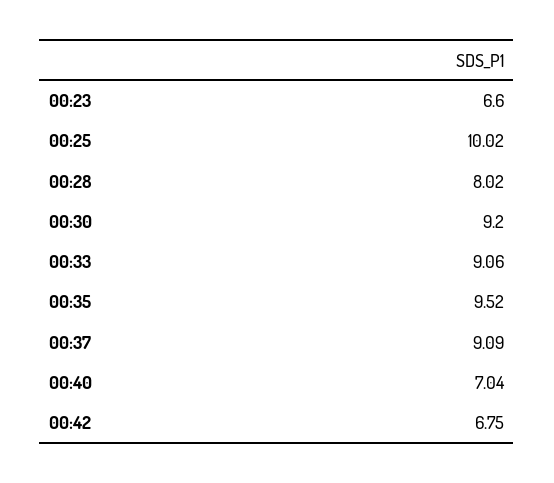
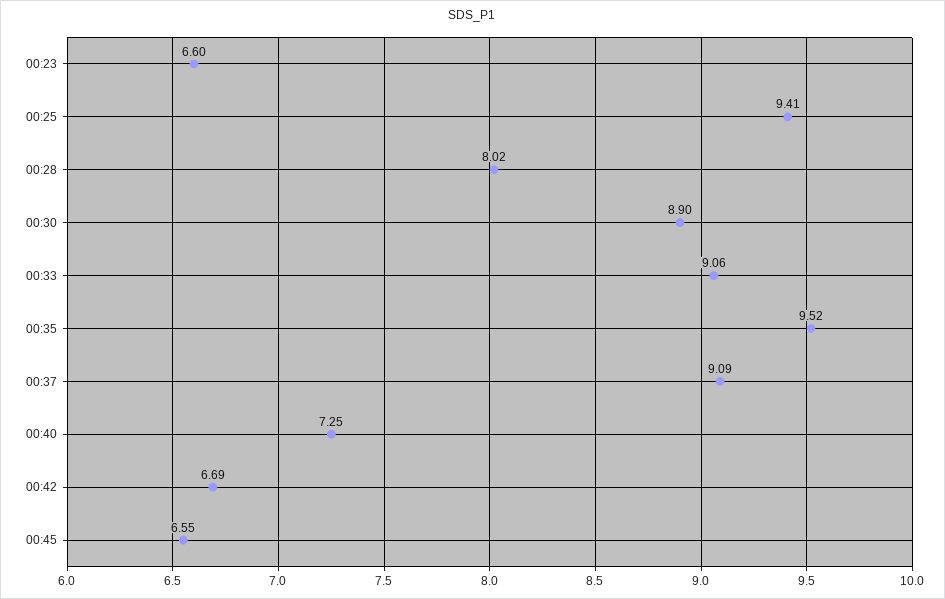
00:25: 10.02 -> 9.41
00:30: 9.2 -> 8.9
00:40: 7.04 -> 7.25
00:42: 6.75 -> 6.69
00:45: none -> 6.55

